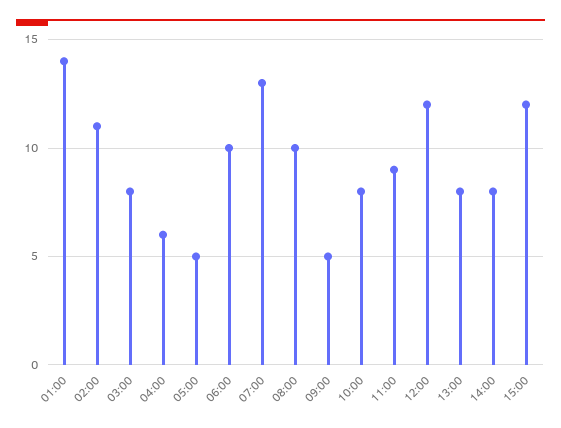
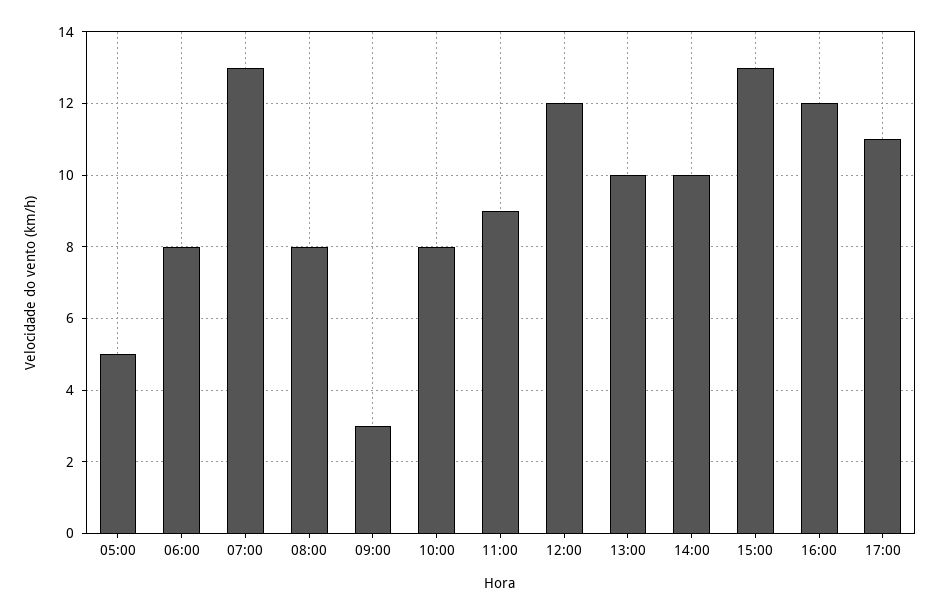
01:00: 14 -> none
02:00: 11 -> none
03:00: 8 -> none
04:00: 6 -> none
06:00: 10 -> 8
08:00: 10 -> 8
09:00: 5 -> 3
13:00: 8 -> 10
14:00: 8 -> 10
15:00: 12 -> 13
16:00: none -> 12
17:00: none -> 11

